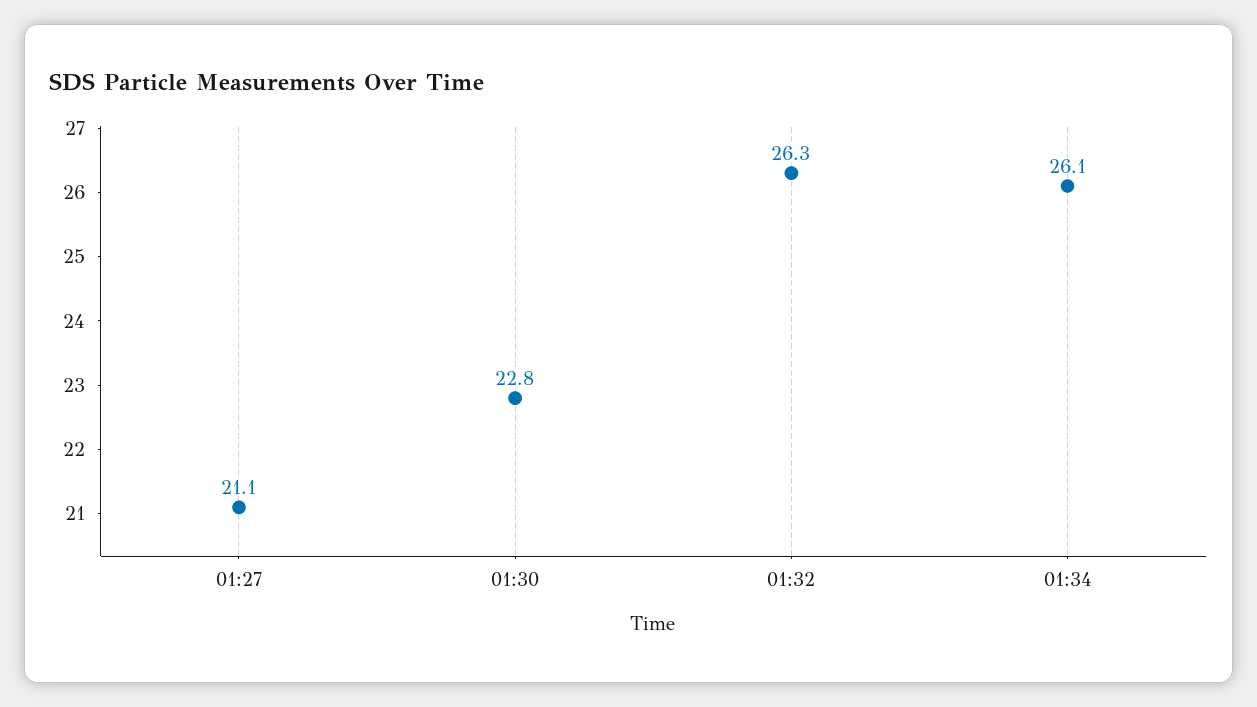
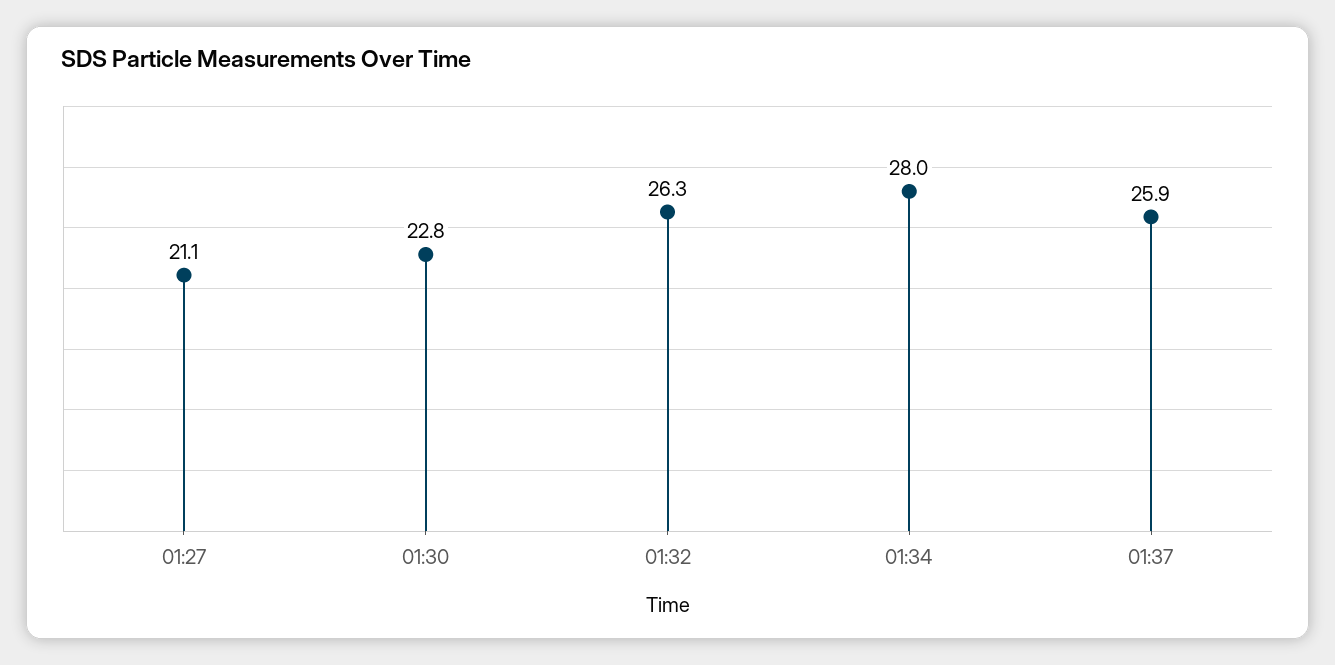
01:34: 26.1 -> 28
01:37: none -> 25.9

